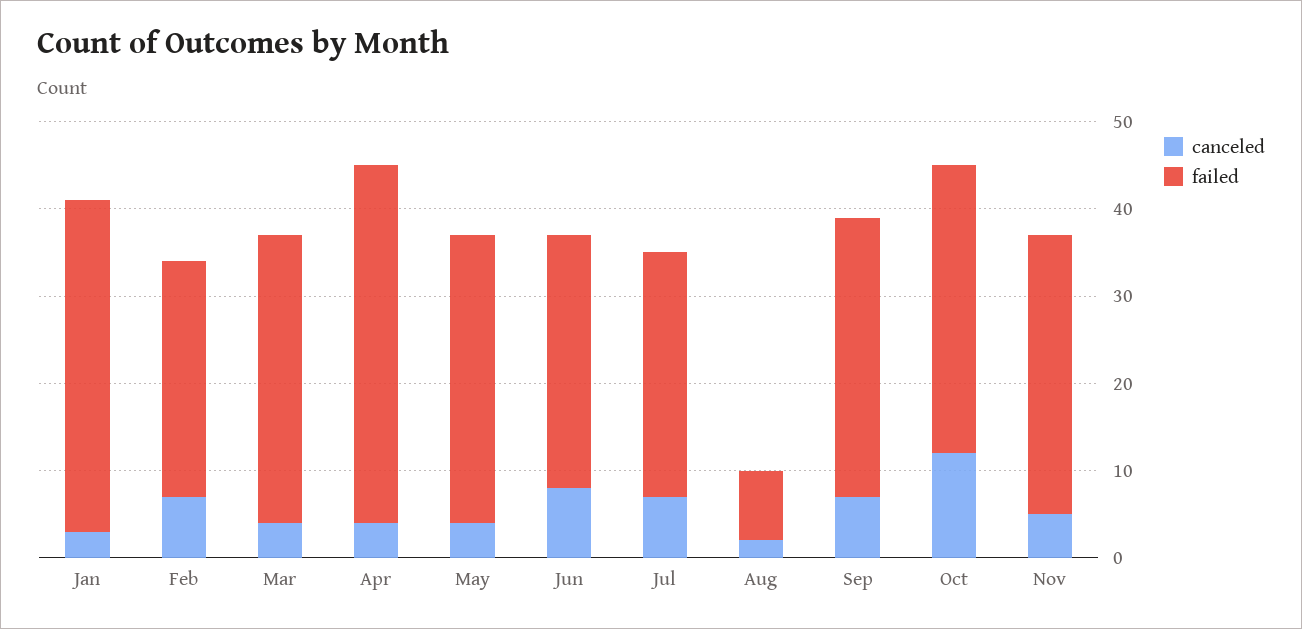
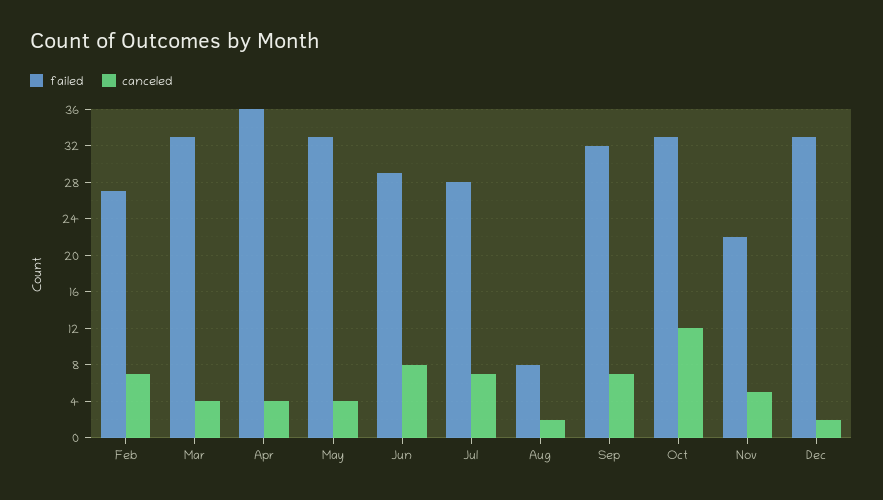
canceled, Jan: 3 -> none
failed, Jan: 38 -> none
failed, Apr: 41 -> 36
failed, Nov: 32 -> 22
failed, Dec: none -> 33
canceled, Dec: none -> 2

